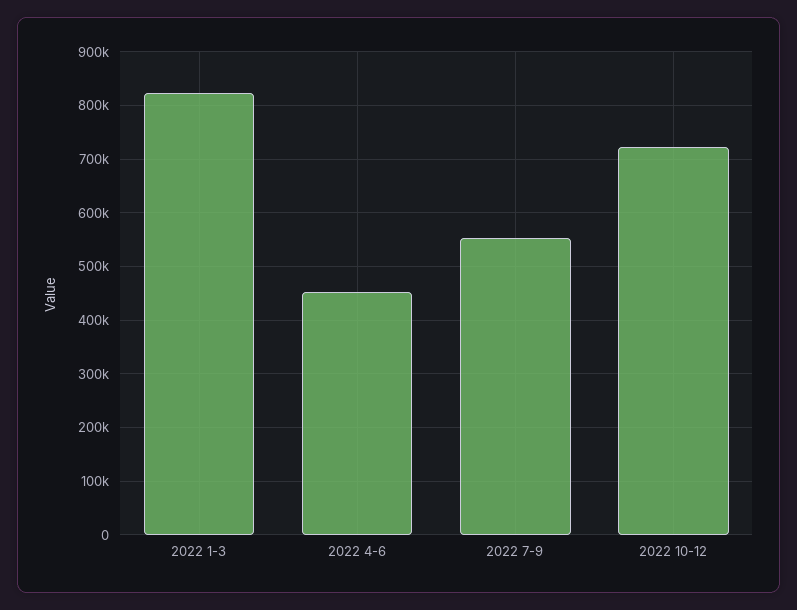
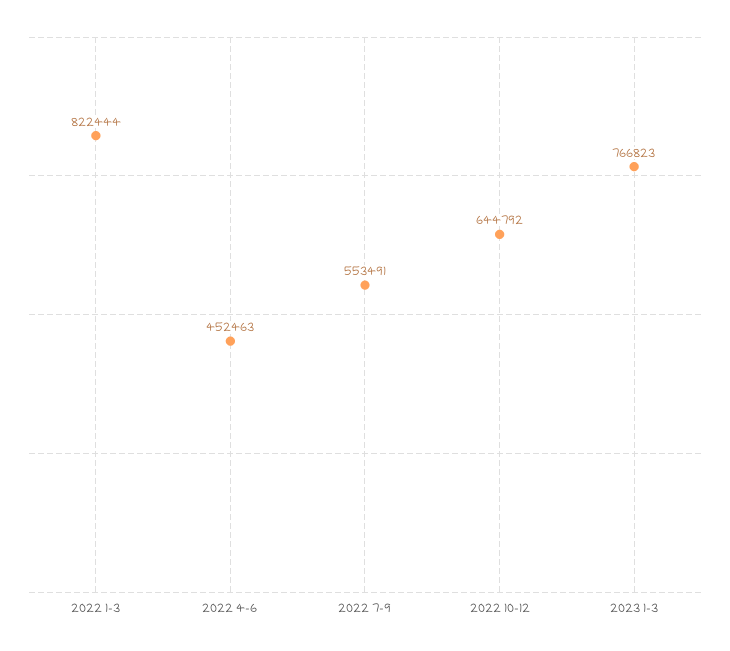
2022 10-12: 720000 -> 644792
2023 1-3: none -> 766823

